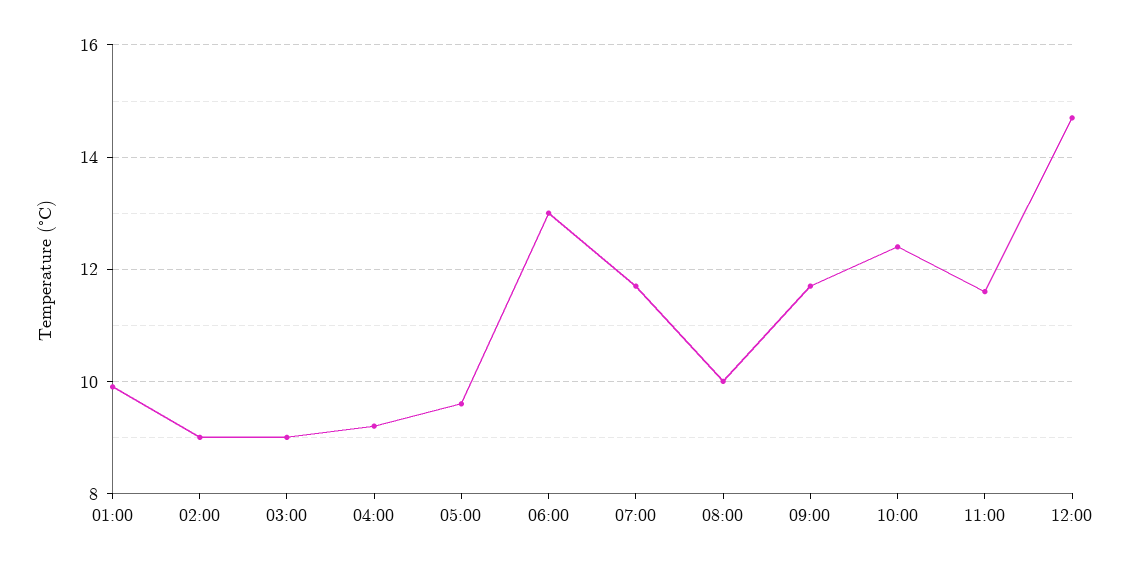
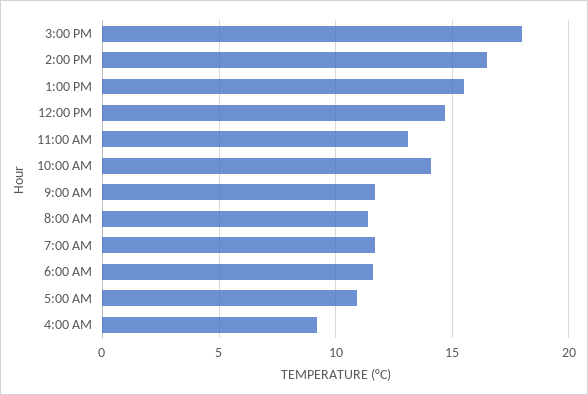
01:00: 10 -> none
02:00: 9 -> none
03:00: 9 -> none
05:00: 9.5 -> 11
06:00: 13 -> 11.5
08:00: 10 -> 11.5
10:00: 12.5 -> 14
11:00: 11.5 -> 13
3:00 PM: none -> 18
2:00 PM: none -> 16.5
1:00 PM: none -> 15.5

